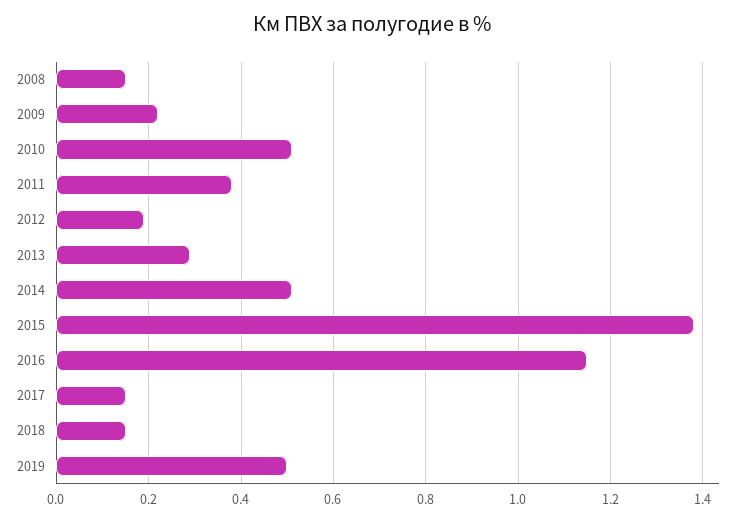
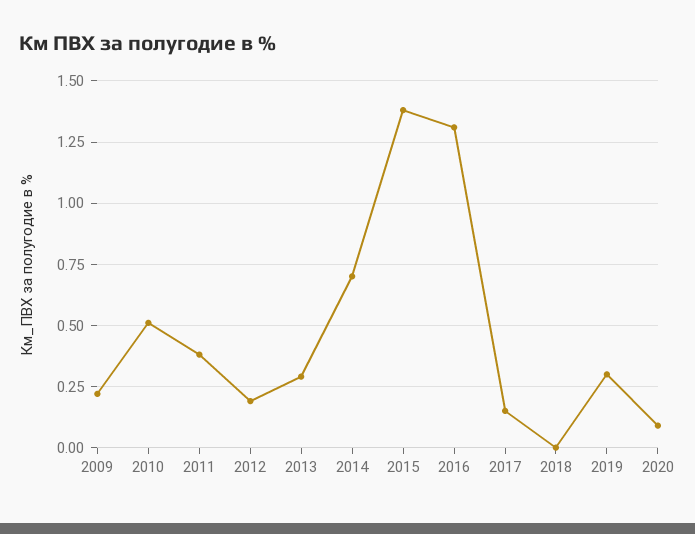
2008: 0.15 -> none
2014: 0.5 -> 0.7
2016: 1.15 -> 1.3
2018: 0.15 -> 0
2019: 0.5 -> 0.3
2020: none -> 0.1

